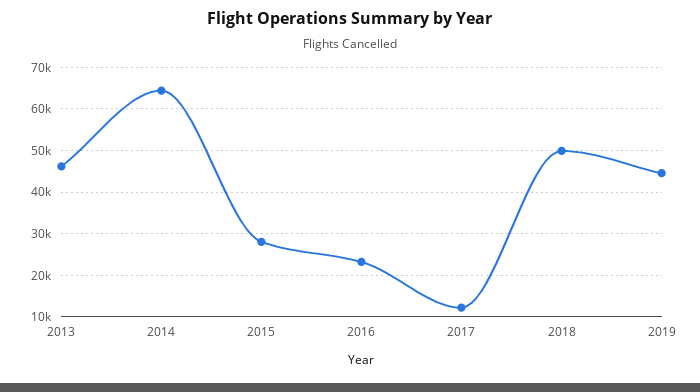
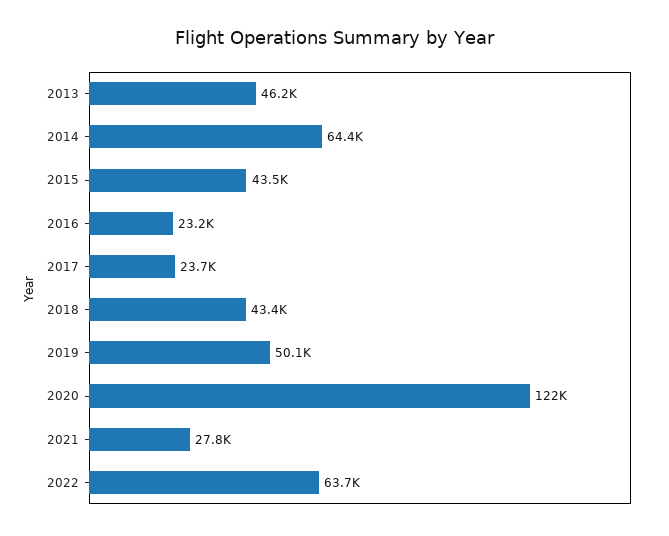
2015: 28000 -> 43500
2017: 12000 -> 23700
2018: 50000 -> 43400
2019: 44000 -> 50100
2020: none -> 122000
2021: none -> 27800
2022: none -> 63700

